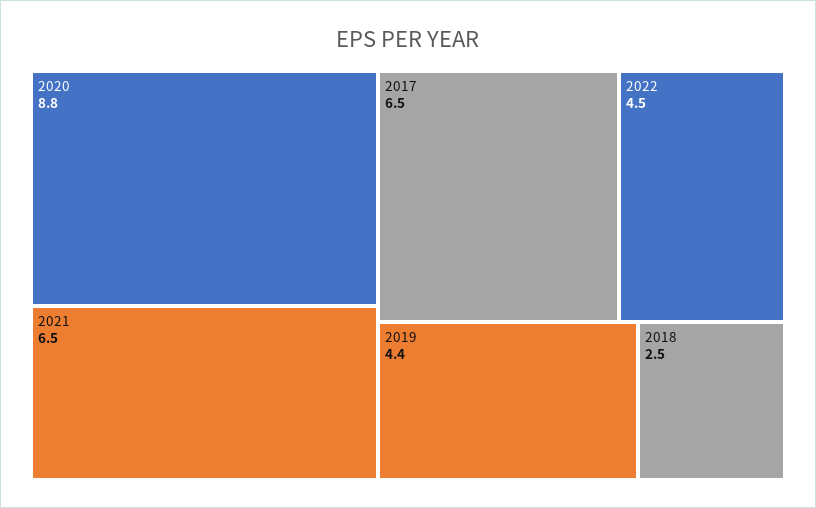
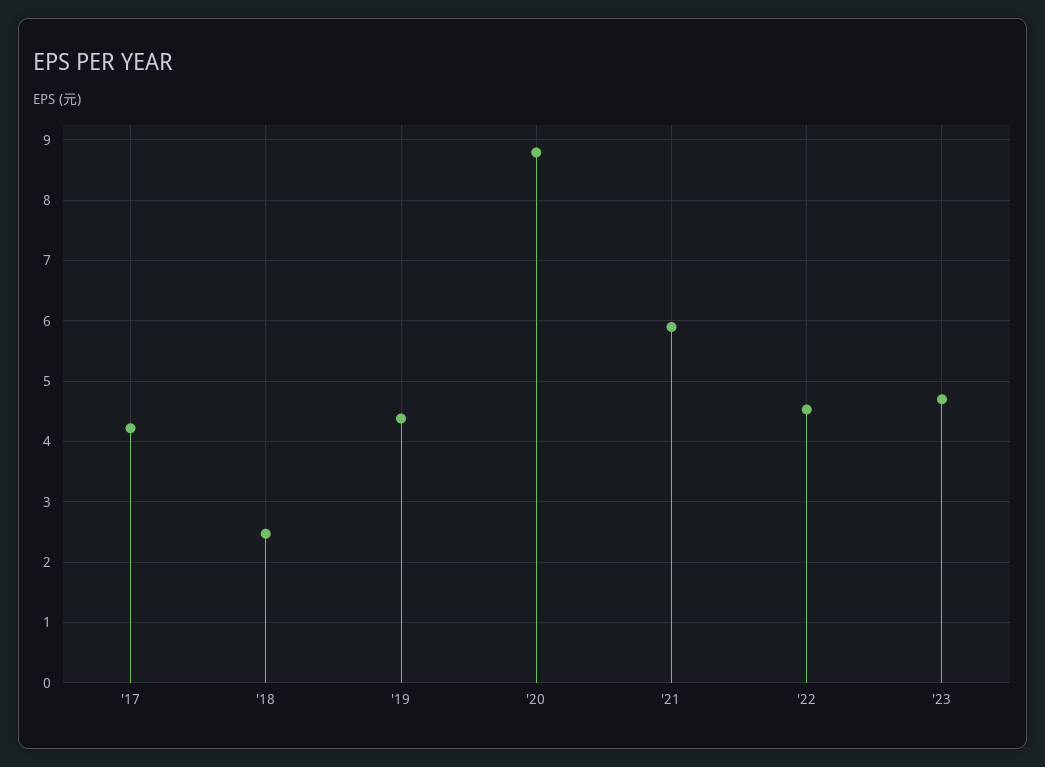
2021: 6.5 -> 5.9
2017: 6.5 -> 4.2
'23: none -> 4.7

